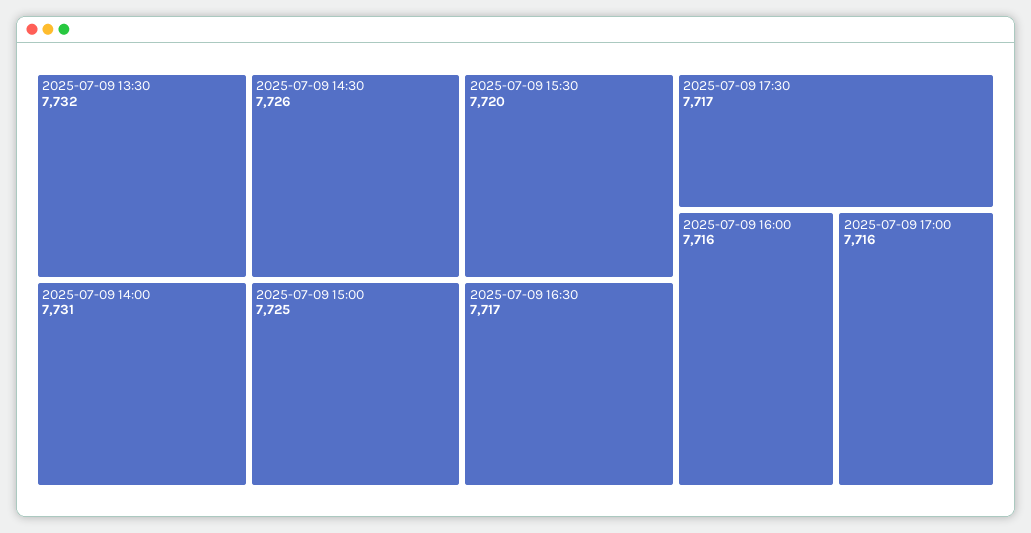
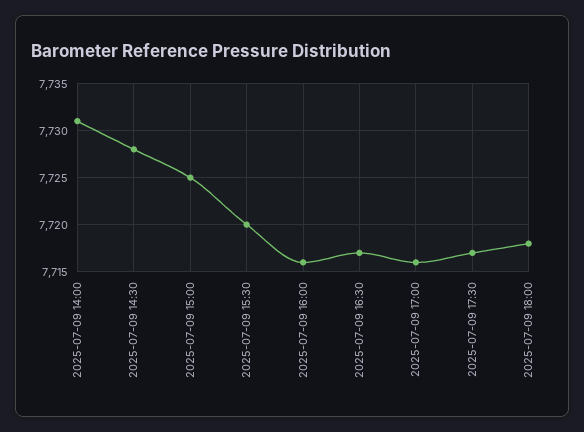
2025-07-09 13:30: 7732 -> none
2025-07-09 14:30: 7726 -> 7728
2025-07-09 18:00: none -> 7718

